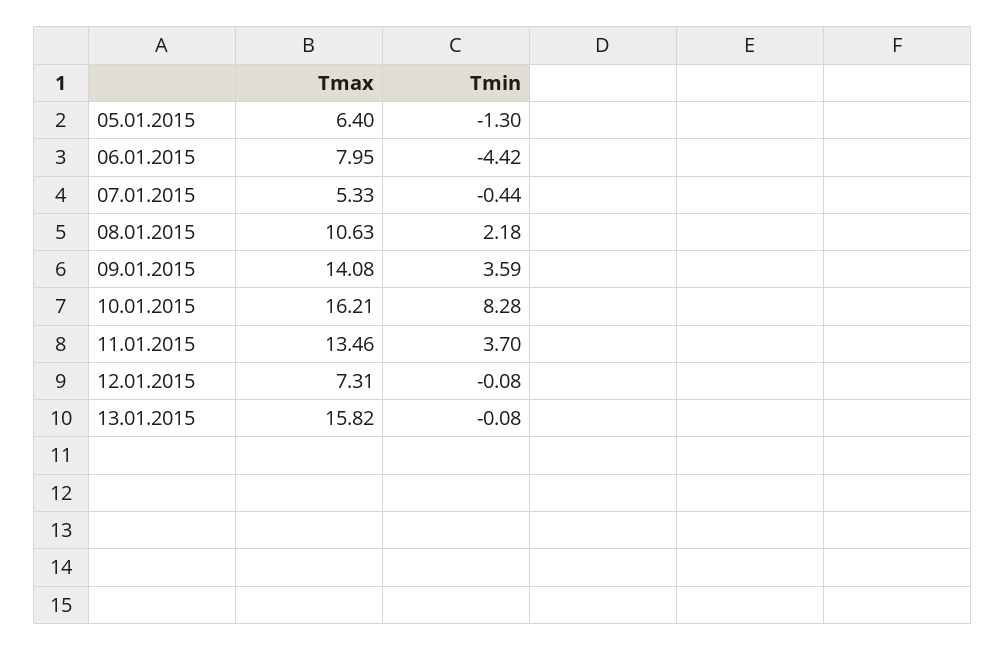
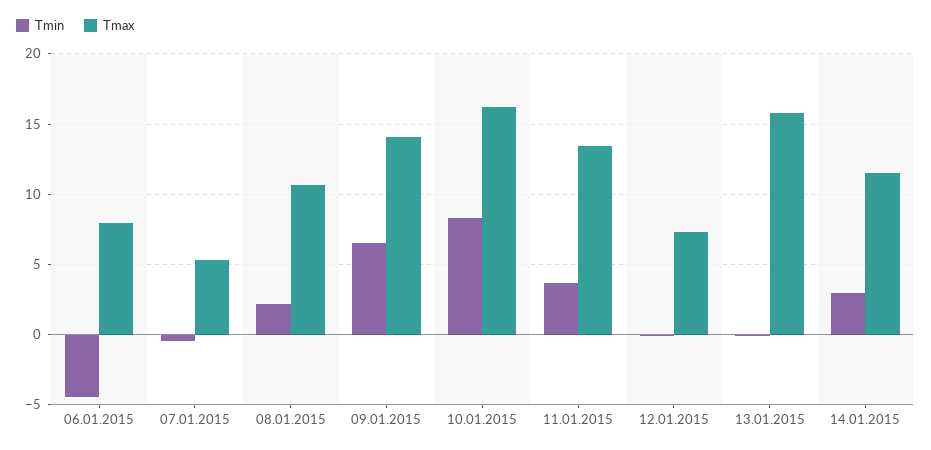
Tmax, 05.01.2015: 6.4 -> none
Tmin, 05.01.2015: -1.3 -> none
Tmin, 09.01.2015: 3.59 -> 6.5
Tmin, 14.01.2015: none -> 3
Tmax, 14.01.2015: none -> 11.5

